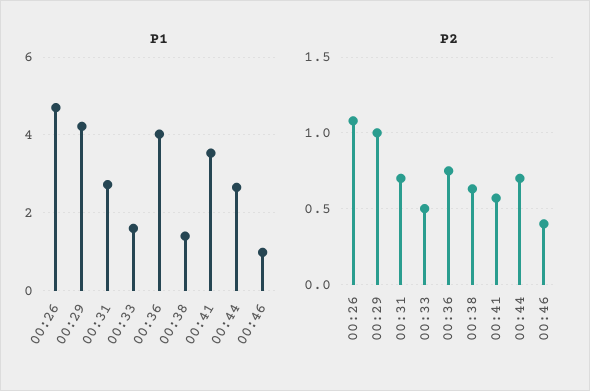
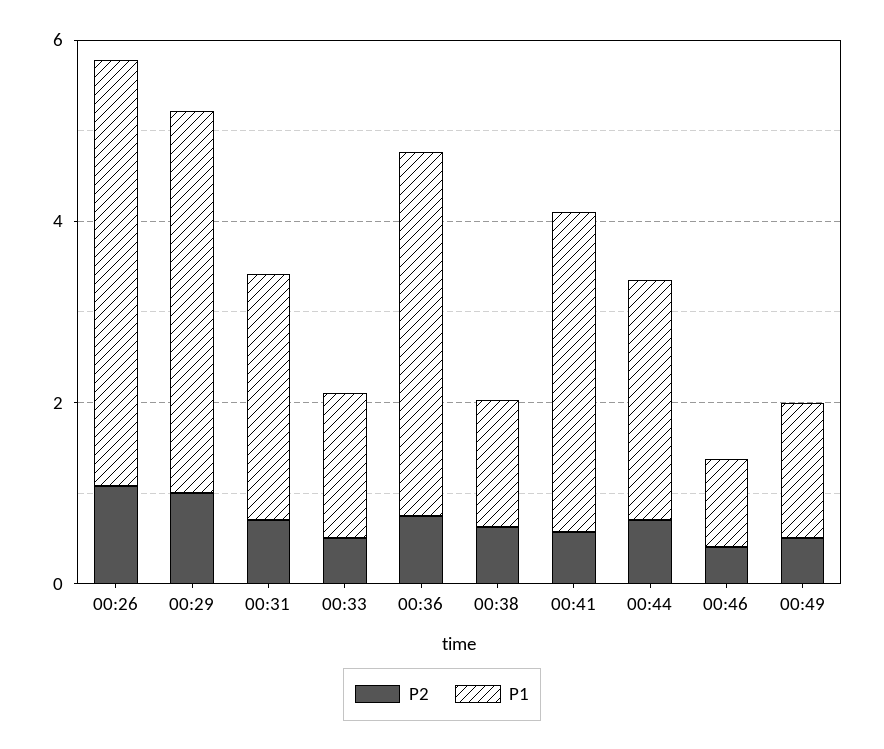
P2, 00:49: none -> 0.5
P1, 00:49: none -> 1.5

